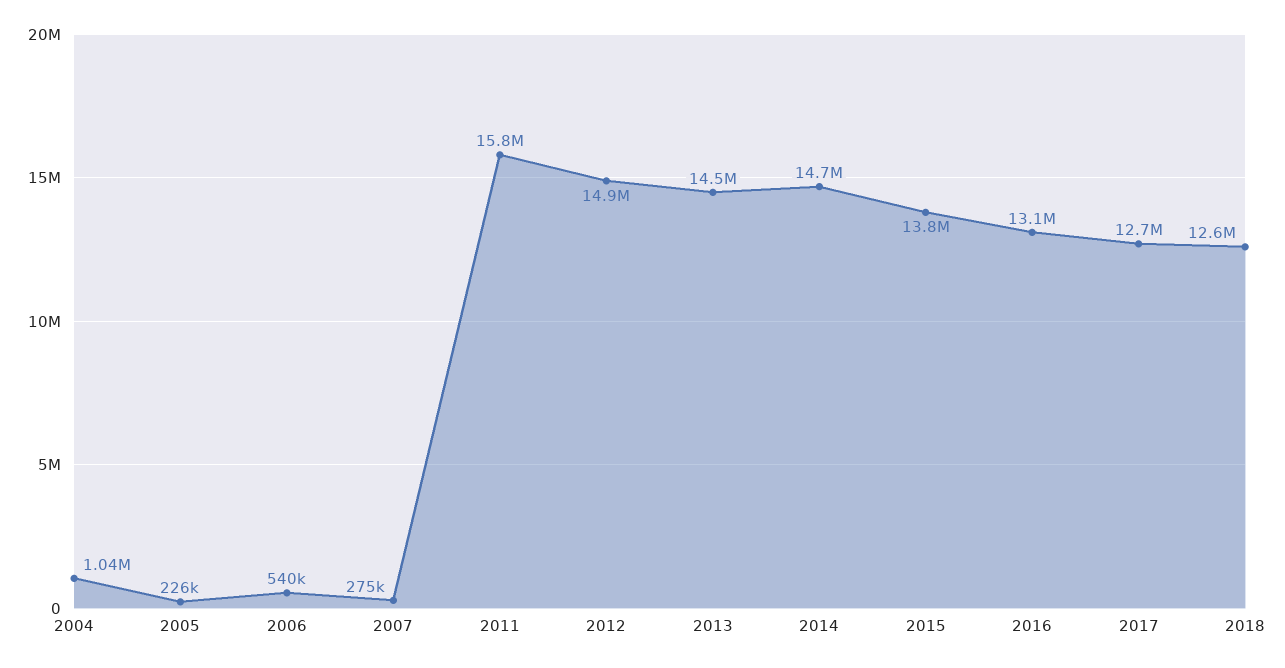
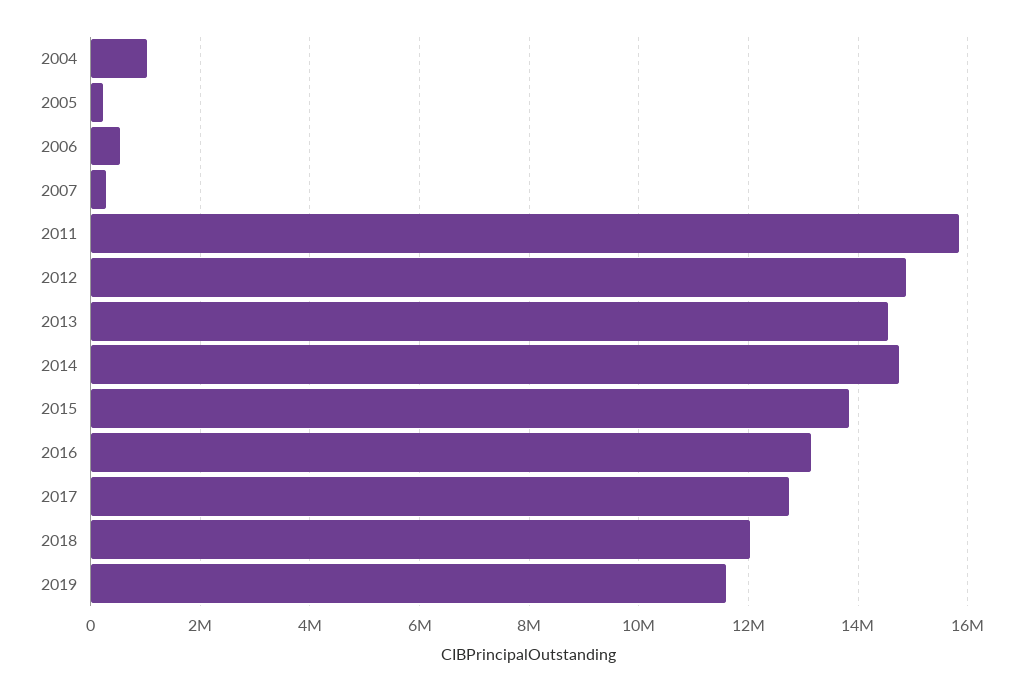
2018: 12600000 -> 12000000
2019: none -> 11600000

